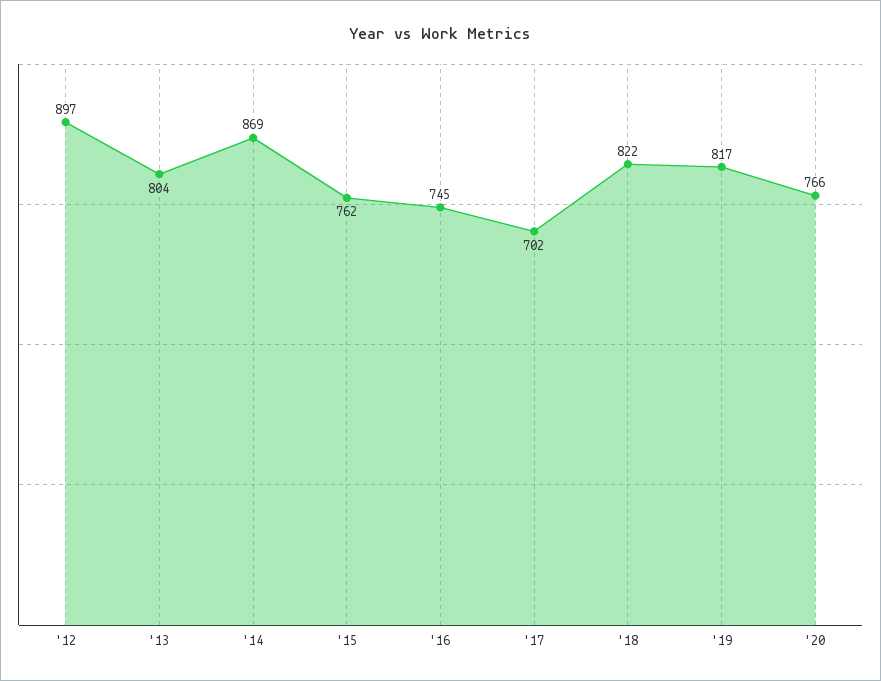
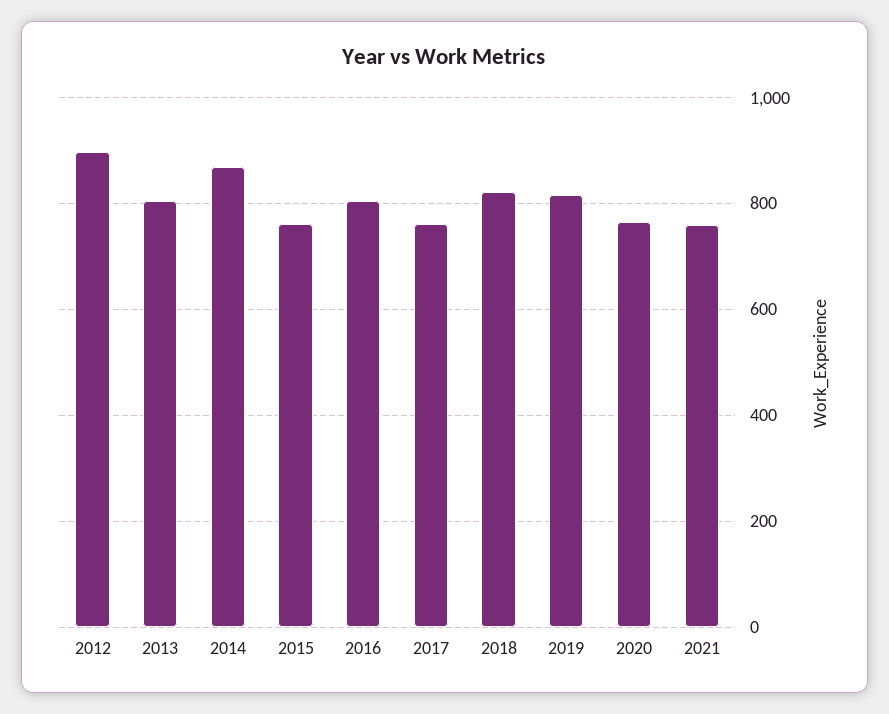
'16: 745 -> 800
'17: 702 -> 760
2021: none -> 760

